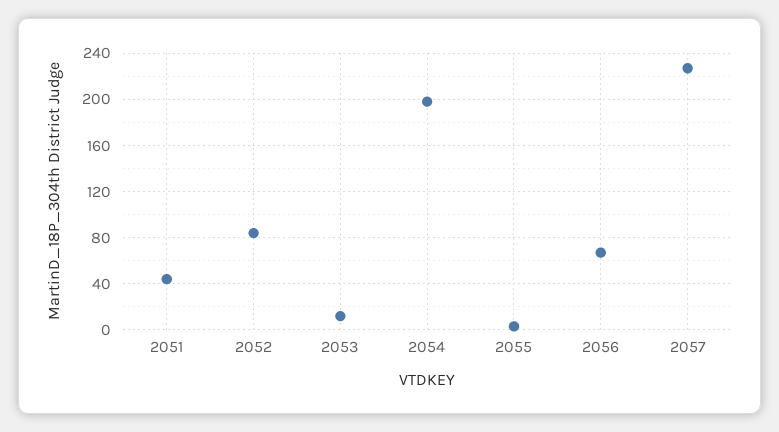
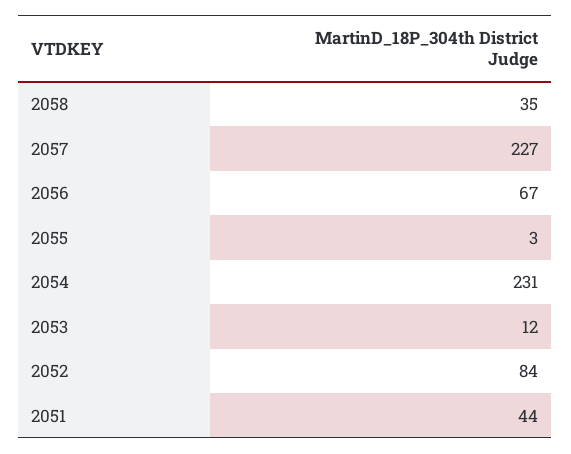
2054: 200 -> 231
2058: none -> 35

